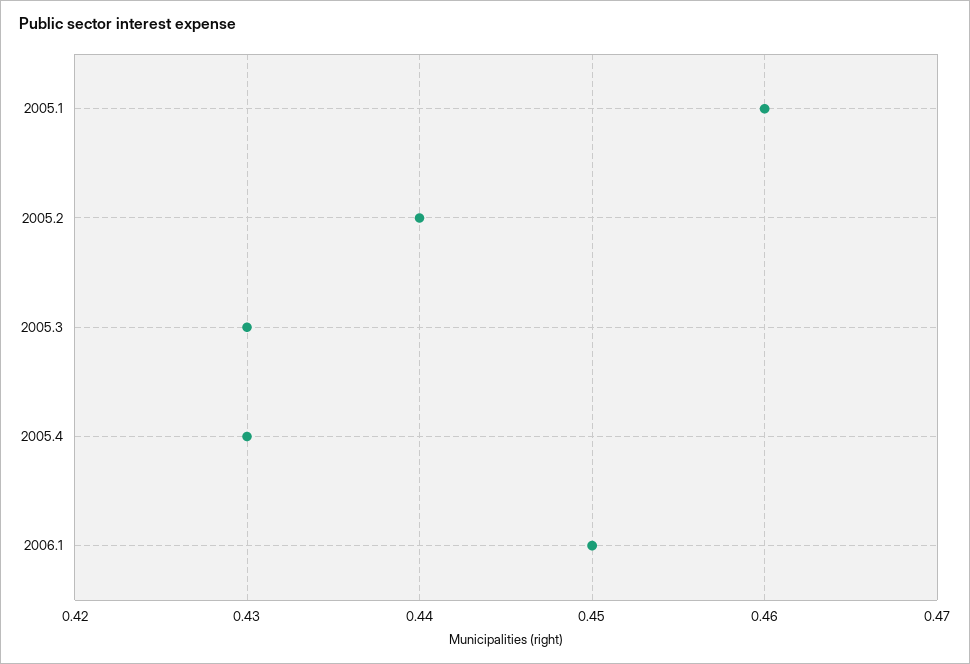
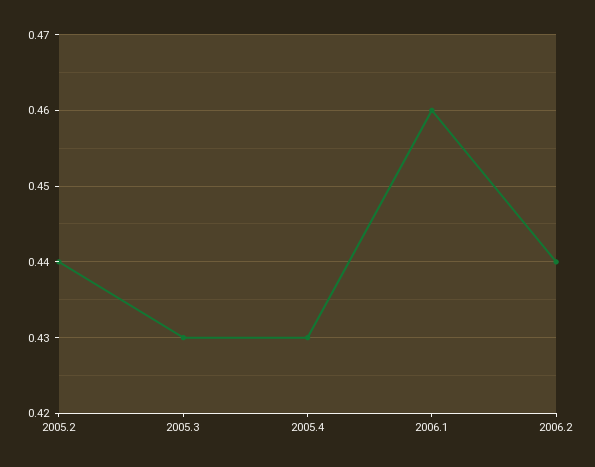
2005.1: 0.46 -> none
2006.1: 0.45 -> 0.46
2006.2: none -> 0.44

